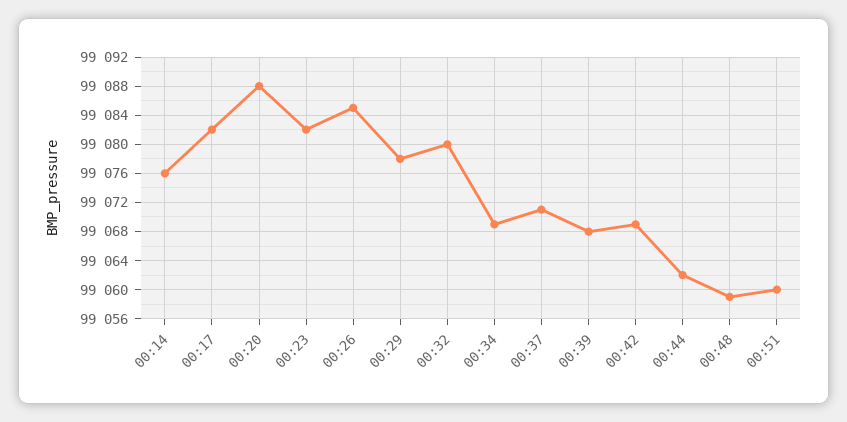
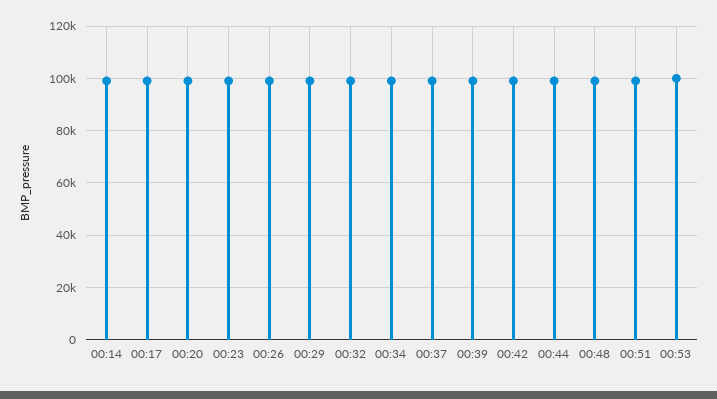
00:53: none -> 100000

